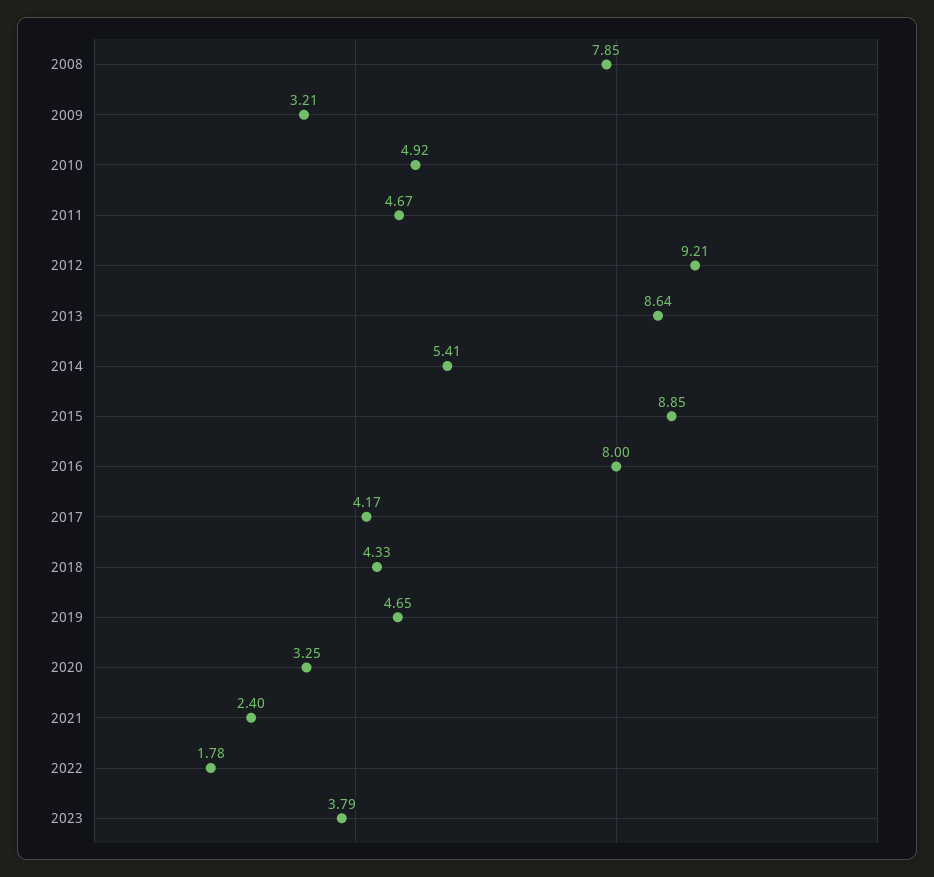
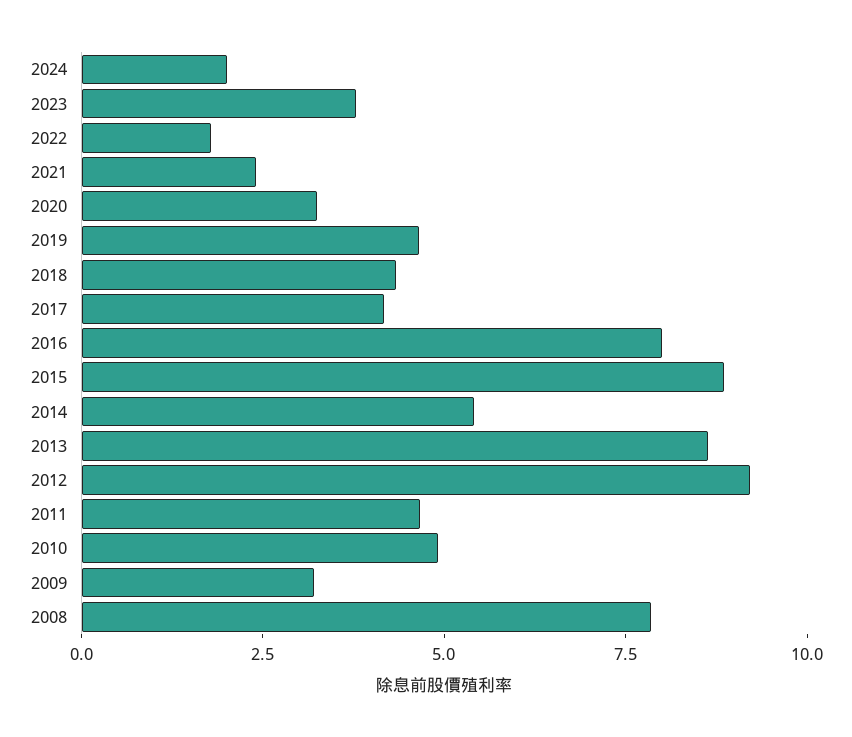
2024: none -> 2

